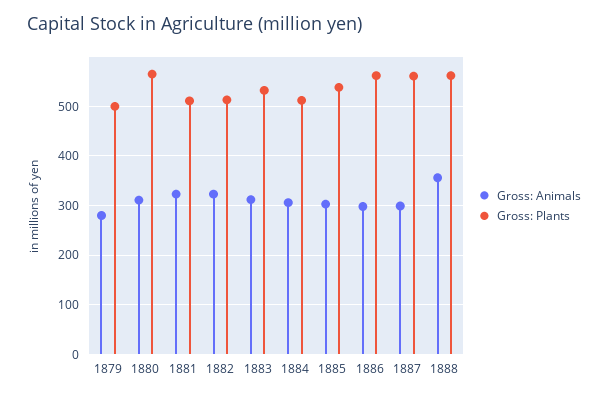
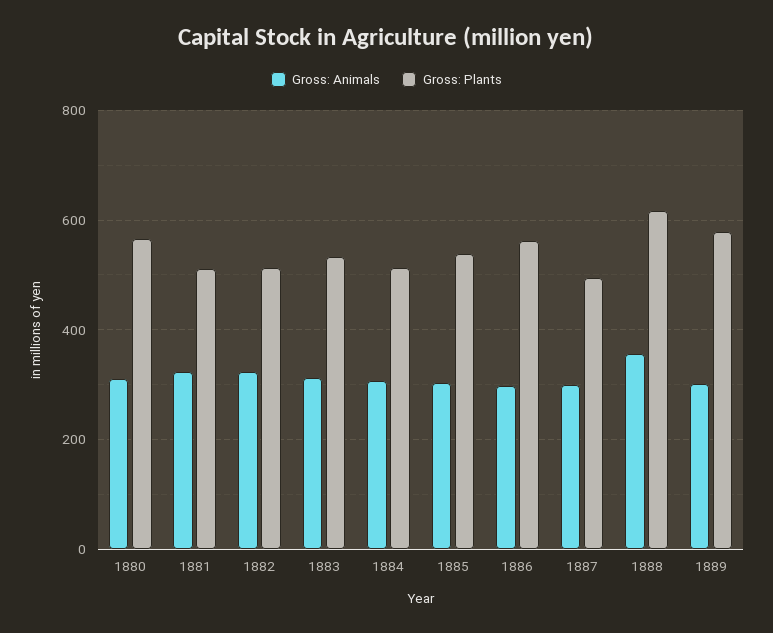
Gross: Animals, 1879: 280 -> none
Gross: Plants, 1879: 500 -> none
Gross: Plants, 1887: 560 -> 500
Gross: Plants, 1888: 560 -> 620
Gross: Animals, 1889: none -> 300
Gross: Plants, 1889: none -> 580

